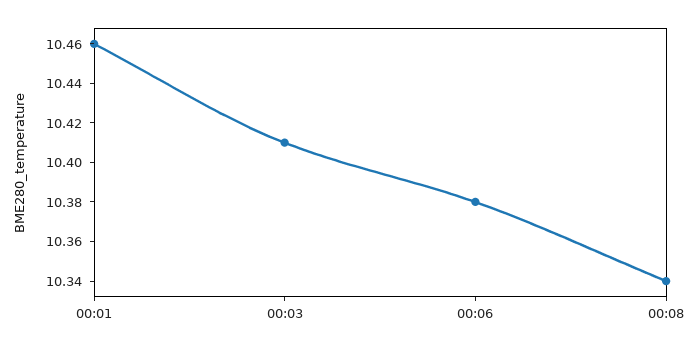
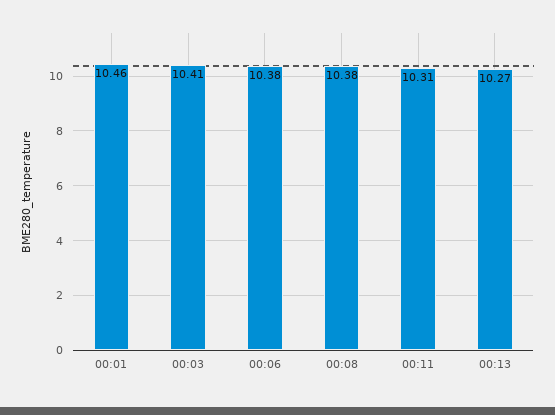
00:08: 10.34 -> 10.38
00:11: none -> 10.31
00:13: none -> 10.27

